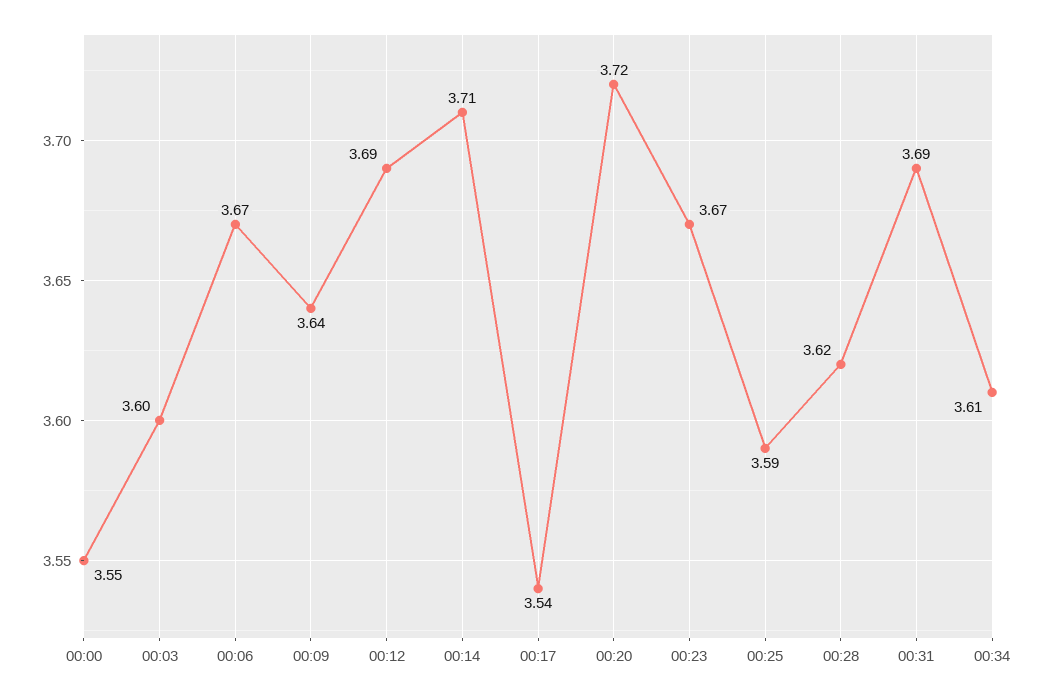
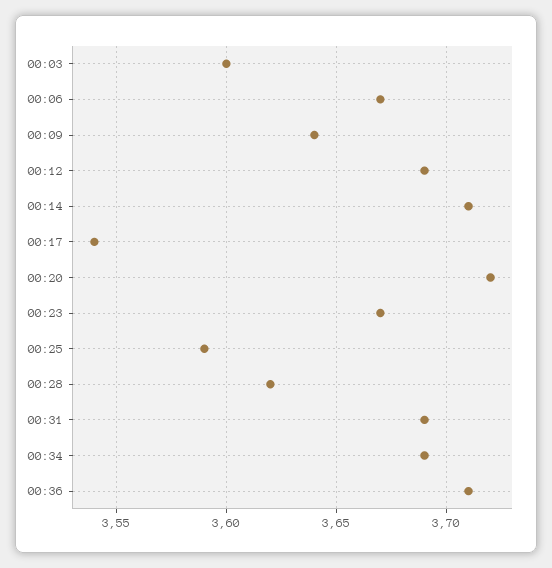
00:00: 3.55 -> none
00:34: 3.61 -> 3.69
00:36: none -> 3.71

